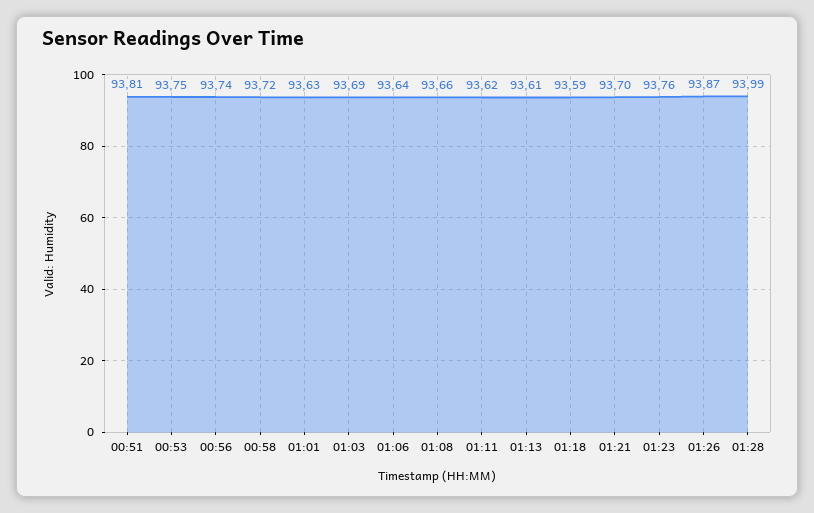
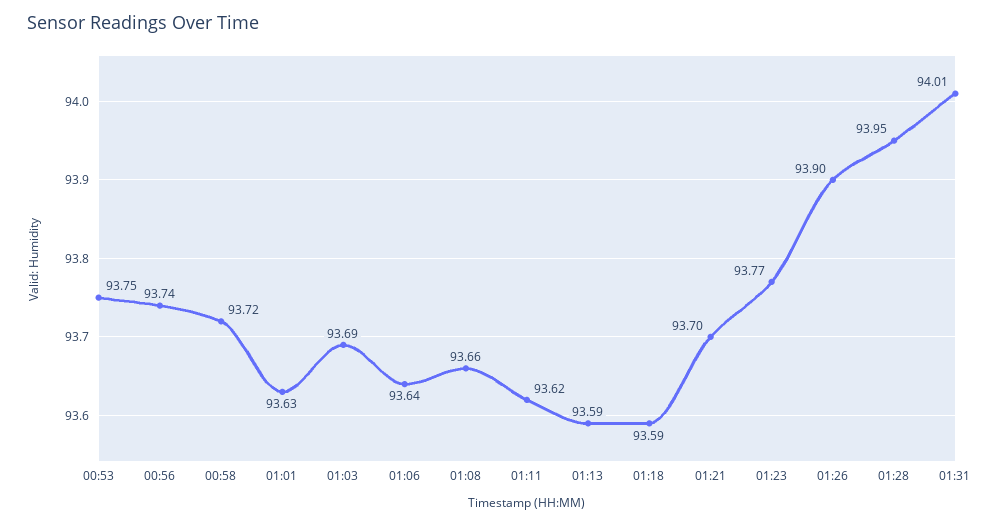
00:51: 93.81 -> none
01:13: 93.61 -> 93.59
01:23: 93.76 -> 93.77
01:26: 93.87 -> 93.9
01:28: 93.99 -> 93.95
01:31: none -> 94.01

